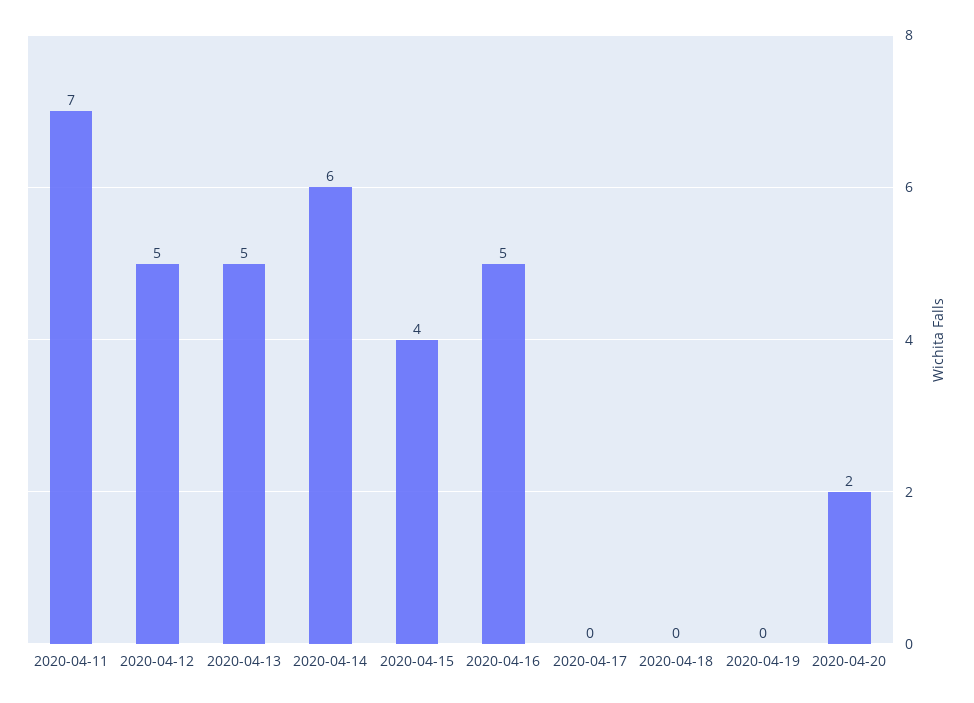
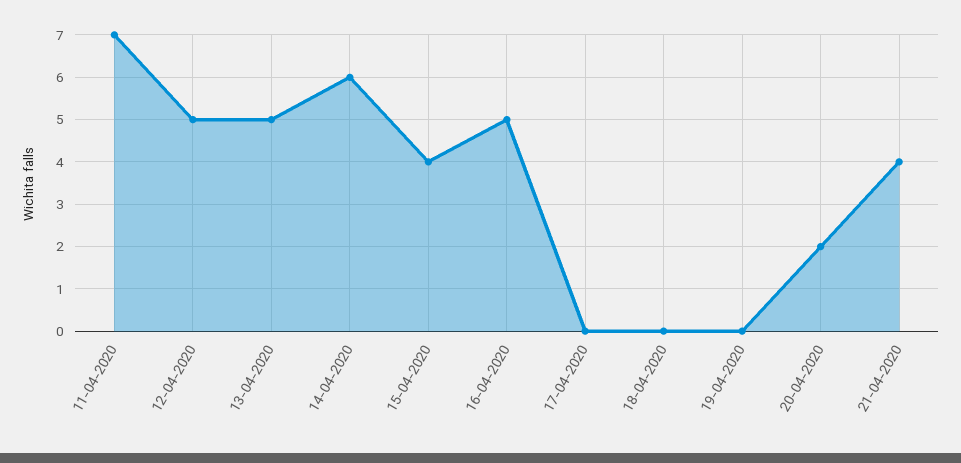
21-04-2020: none -> 4

